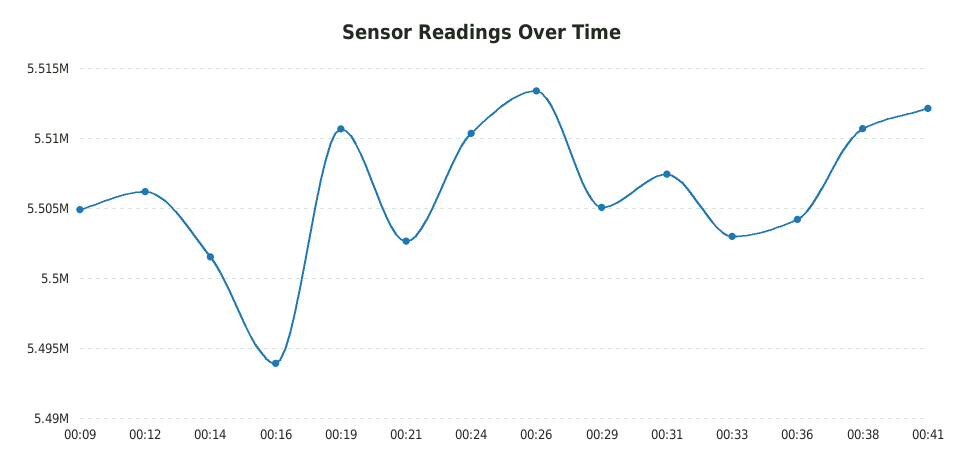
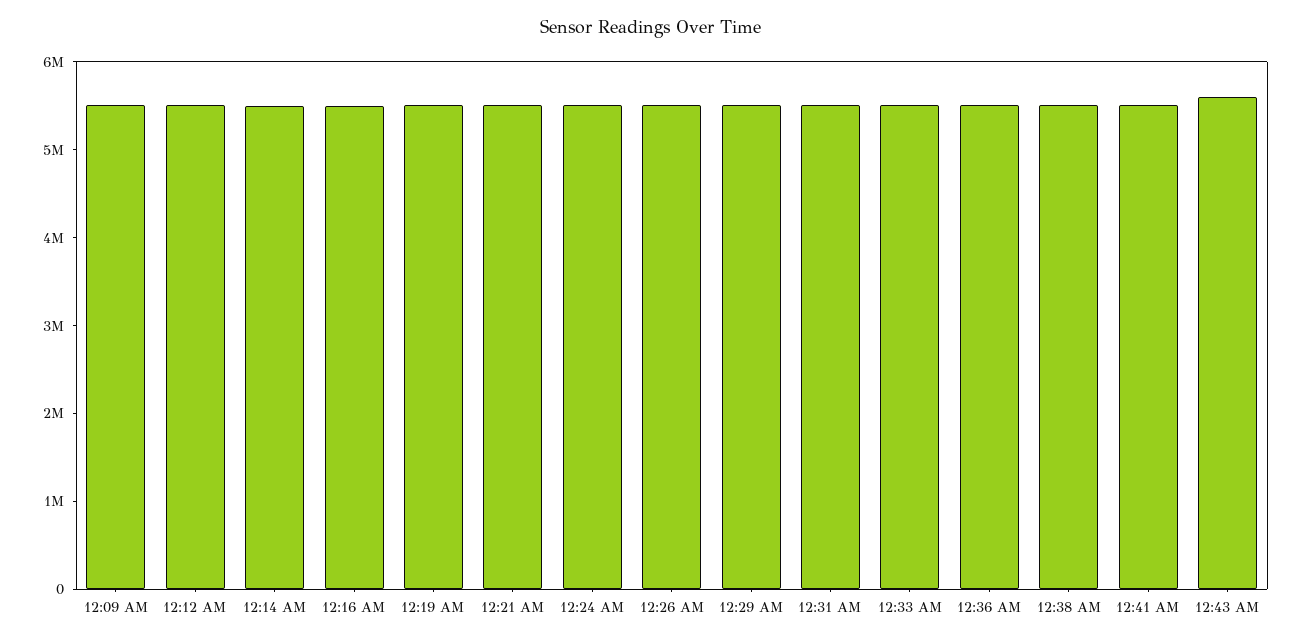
12:43 AM: none -> 5600000

